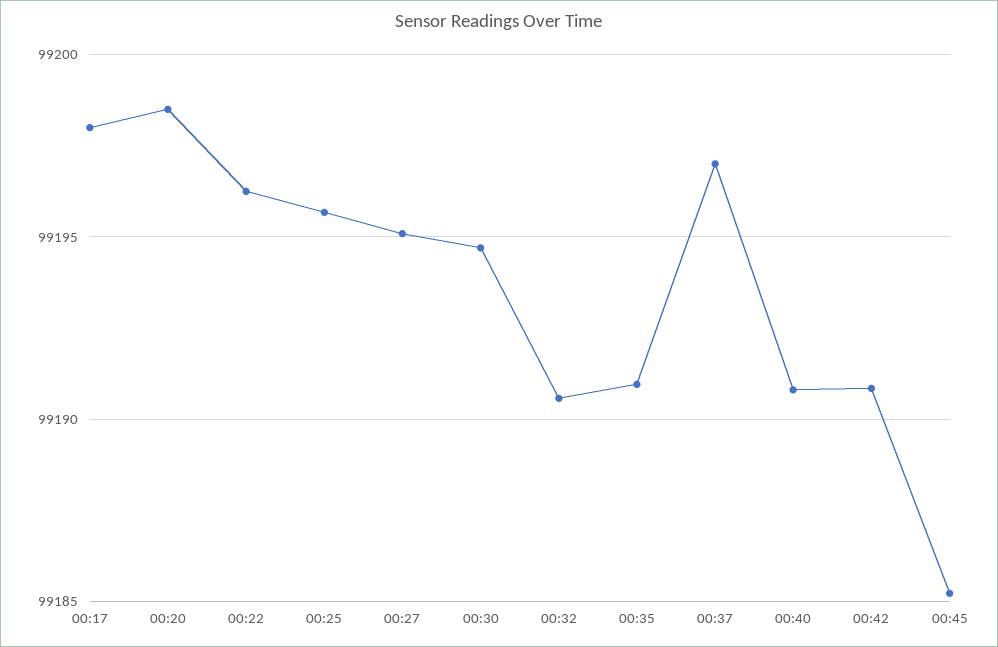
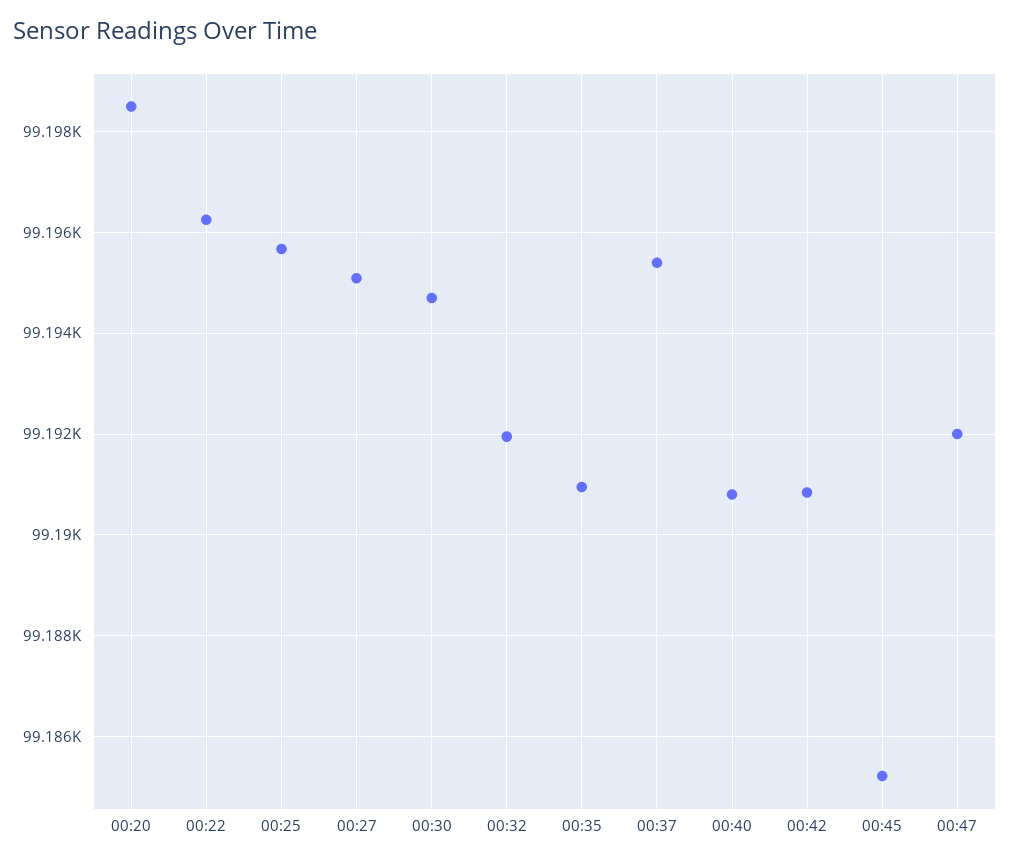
00:17: 99198 -> none
00:32: 99190.5 -> 99192
00:37: 99197 -> 99195.4
00:47: none -> 99192

